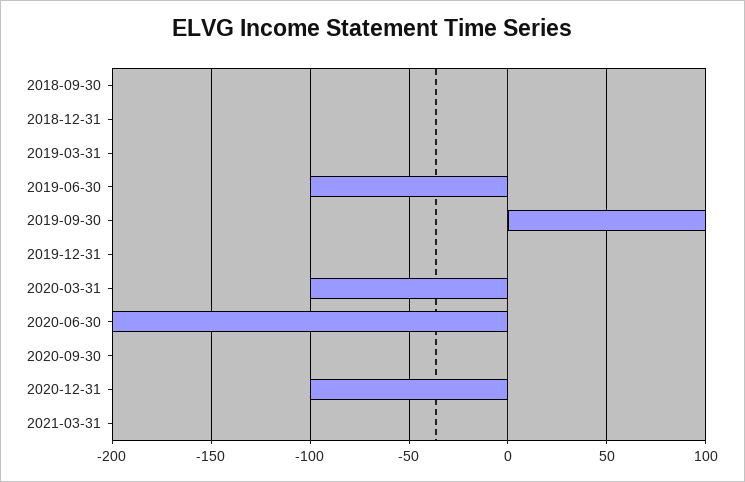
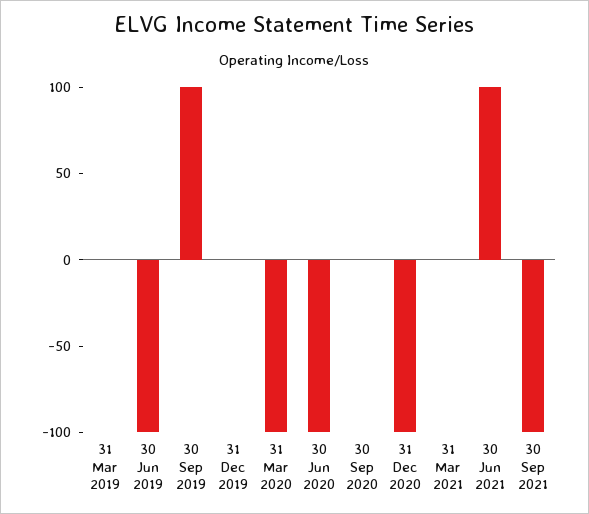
2018-09-30: 0 -> none
2018-12-31: 0 -> none
2020-06-30: -200 -> -100
30 Jun 2021: none -> 100
30 Sep 2021: none -> -100

